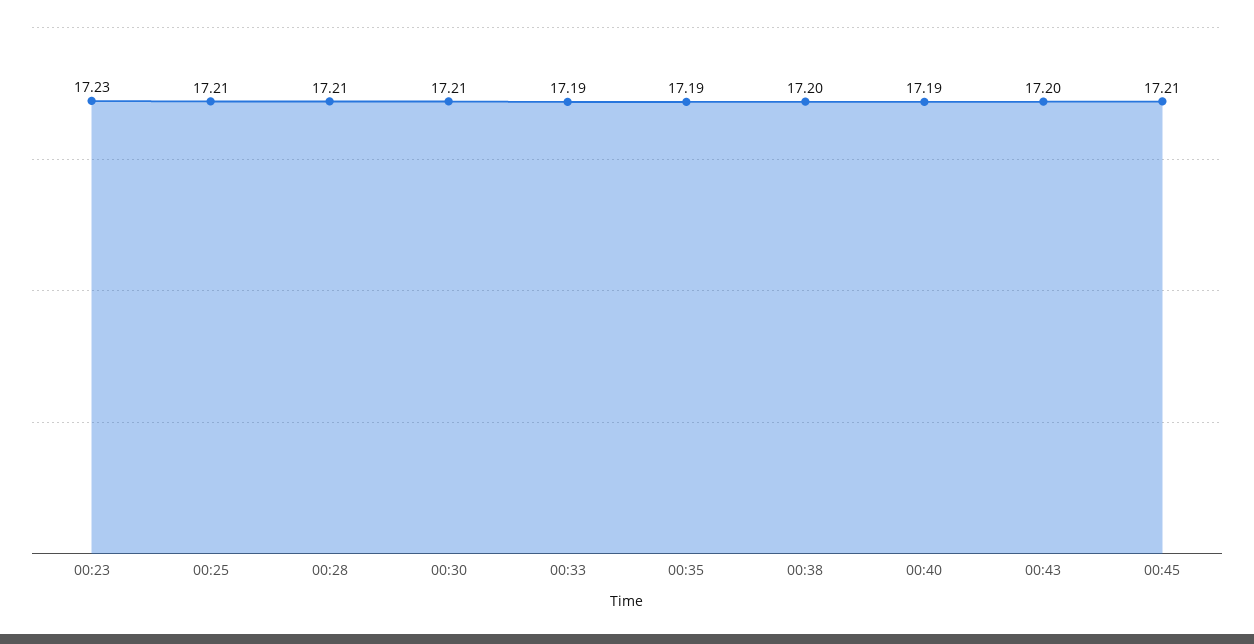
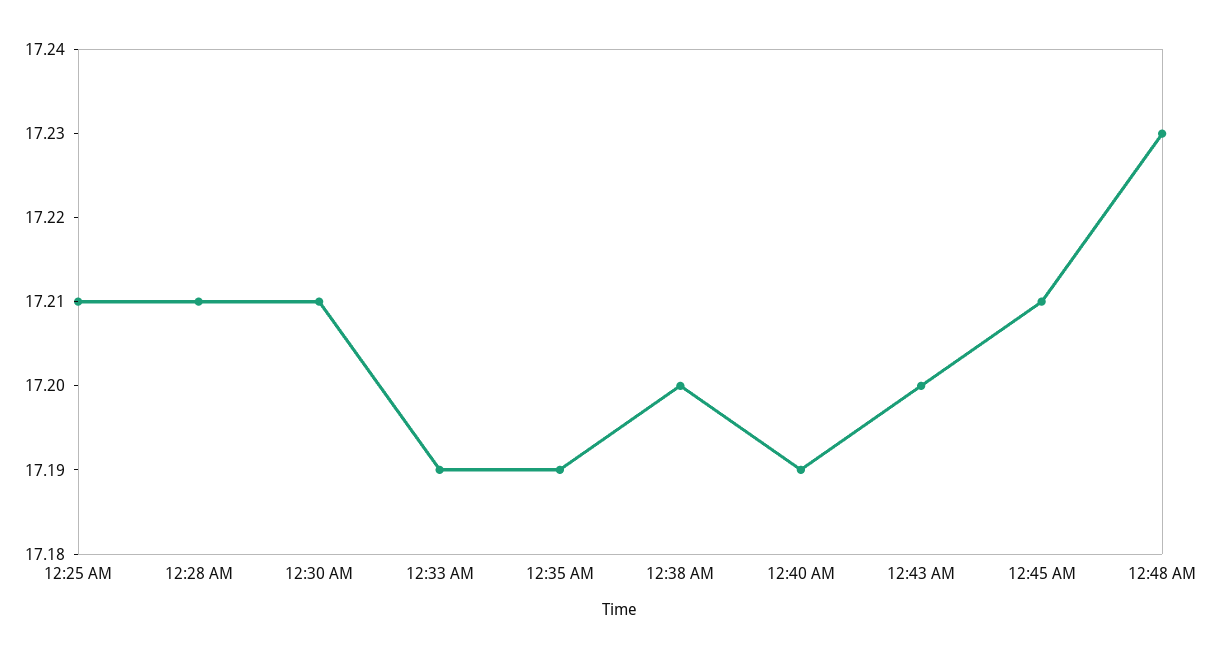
00:23: 17.23 -> none
12:48 AM: none -> 17.23

